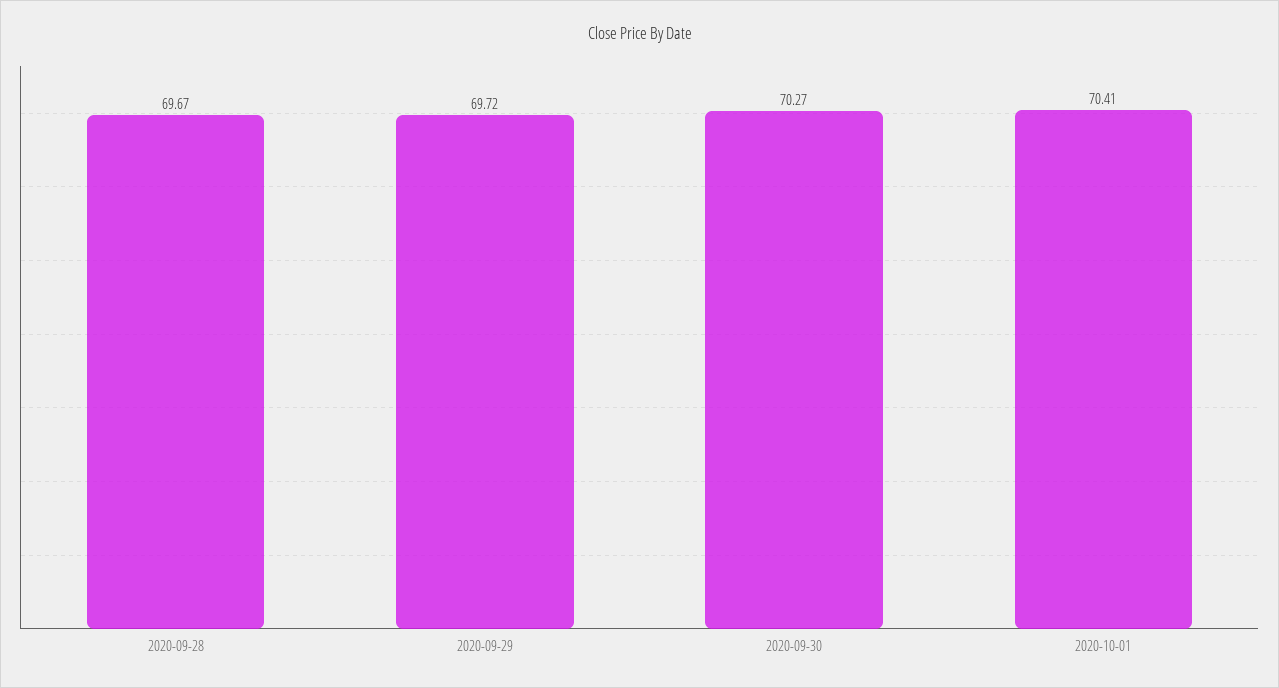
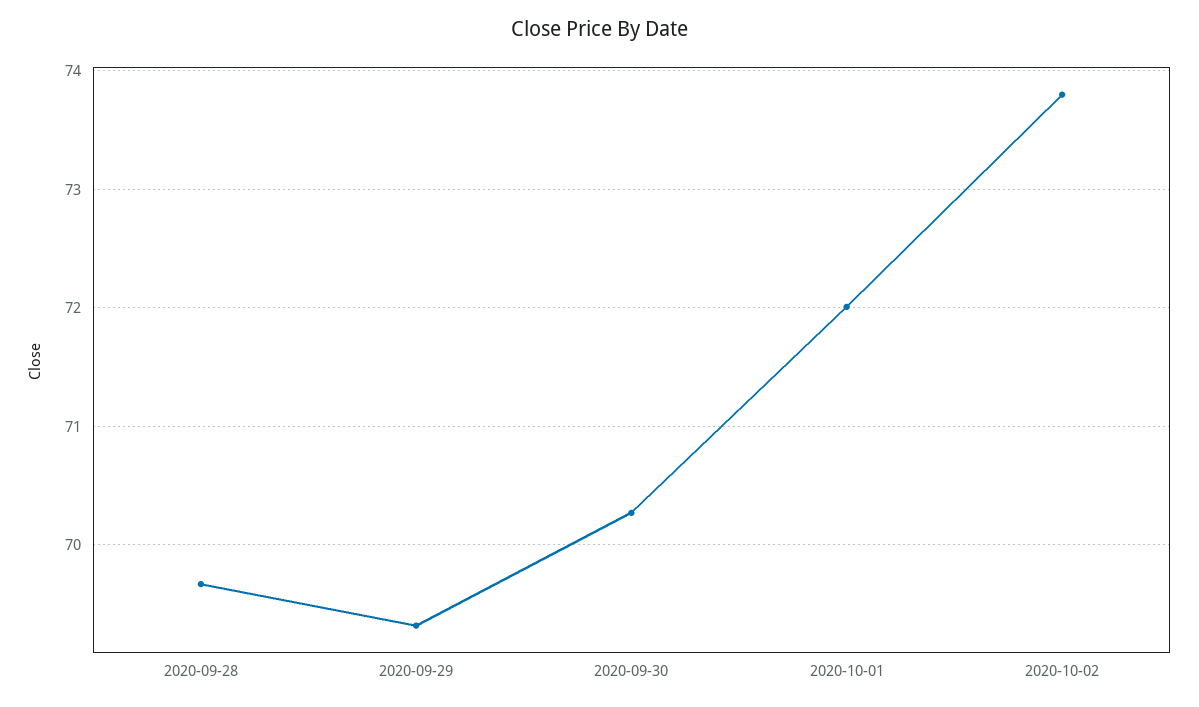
2020-09-29: 69.72 -> 69.3
2020-10-01: 70.41 -> 72
2020-10-02: none -> 73.8

